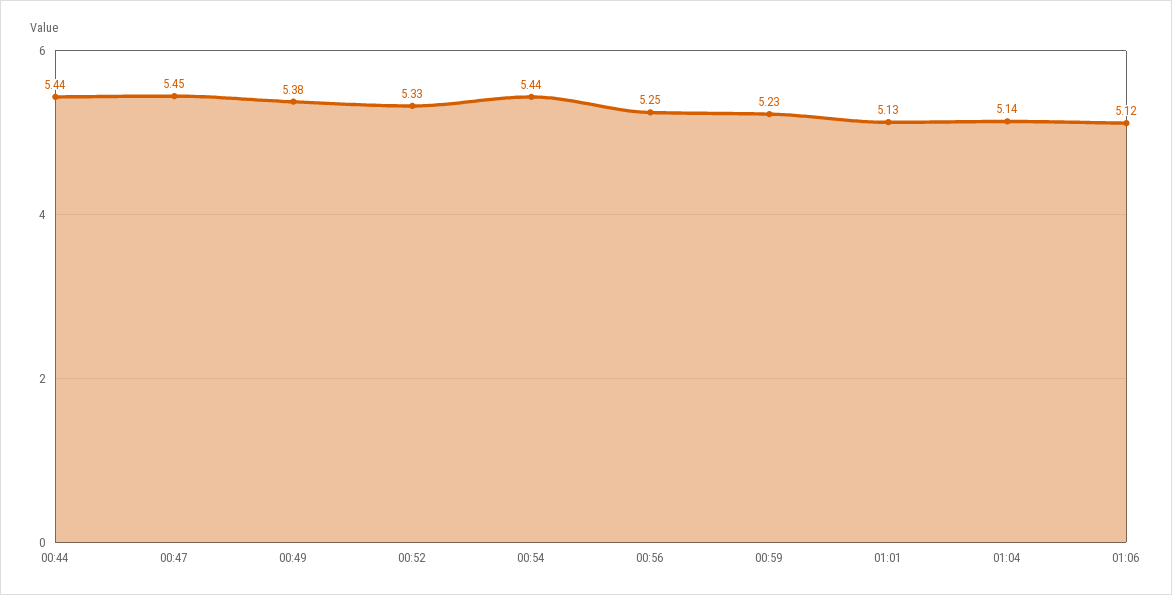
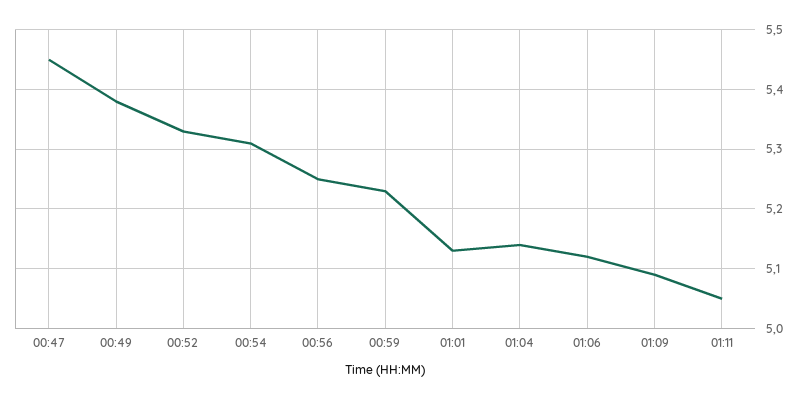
00:44: 5.44 -> none
00:54: 5.44 -> 5.3
01:09: none -> 5.1
01:11: none -> 5.05

